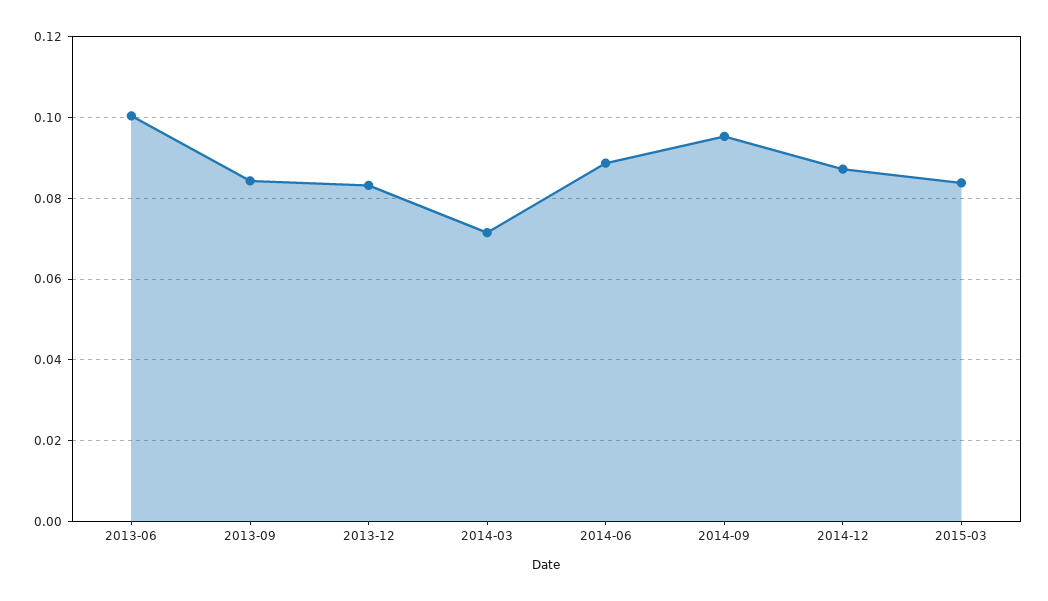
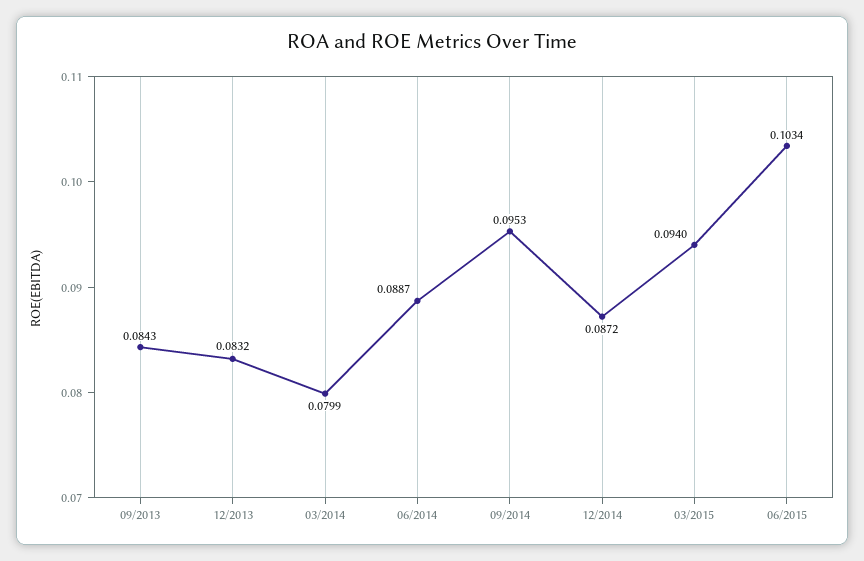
2013-06: 0.1 -> none
2014-03: 0.072 -> 0.0799
2015-03: 0.084 -> 0.094
06/2015: none -> 0.1034

